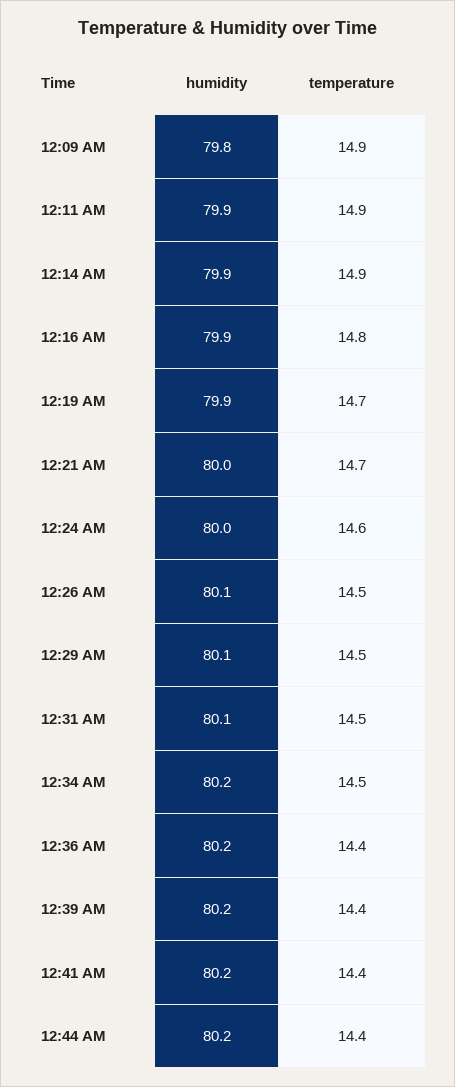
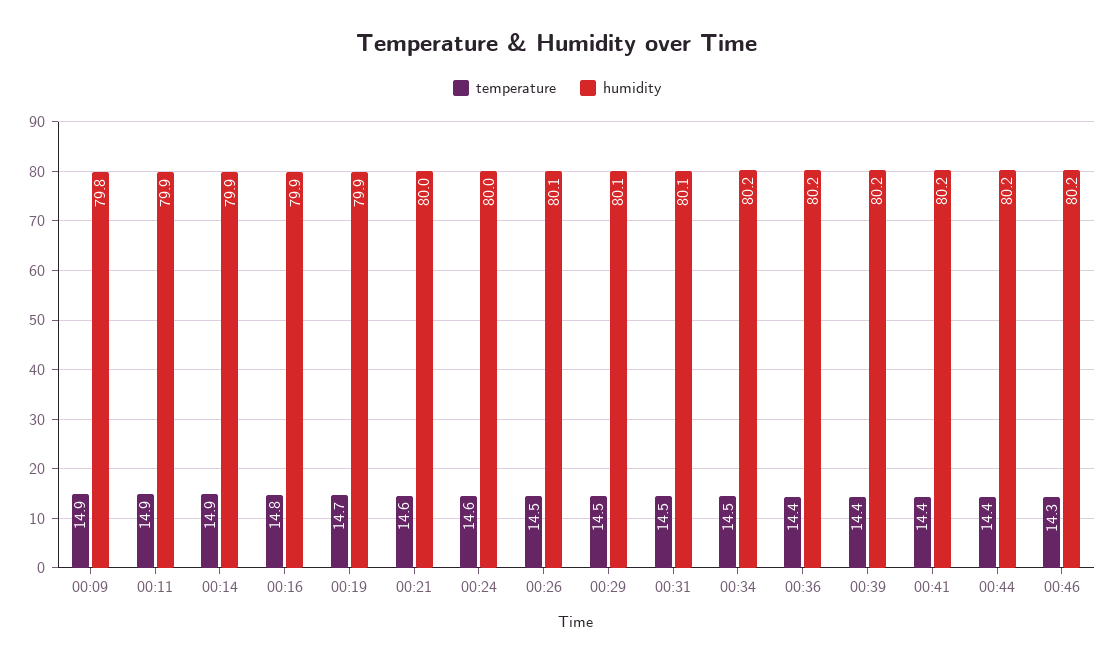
temperature, 12:21 AM: 14.7 -> 14.6
temperature, 00:46: none -> 14.3
humidity, 00:46: none -> 80.2

